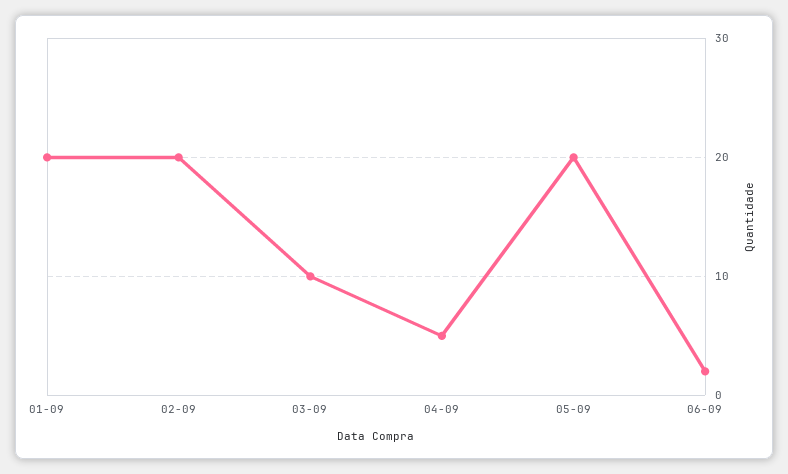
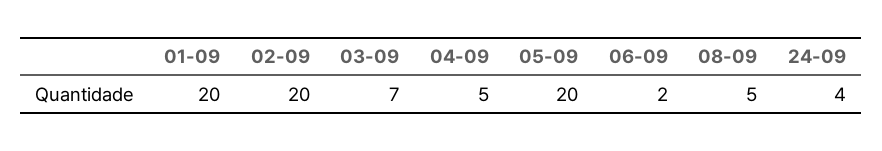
03-09: 10 -> 7
08-09: none -> 5
24-09: none -> 4

